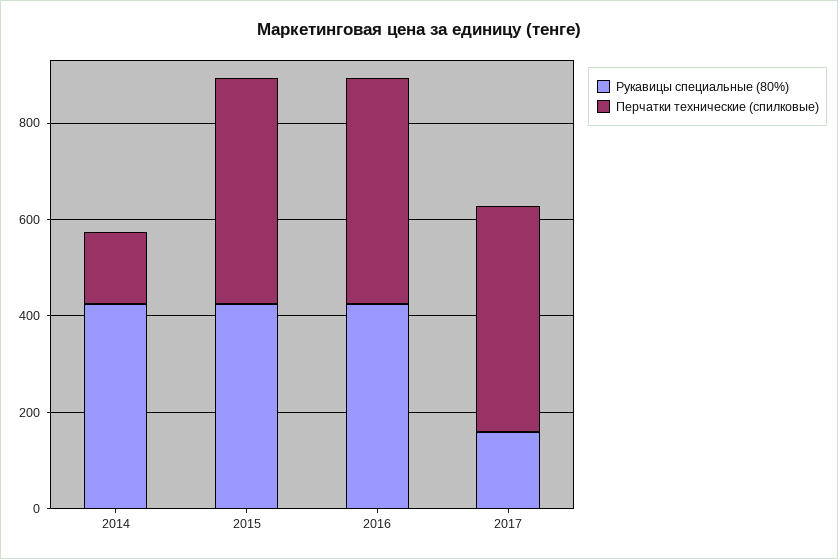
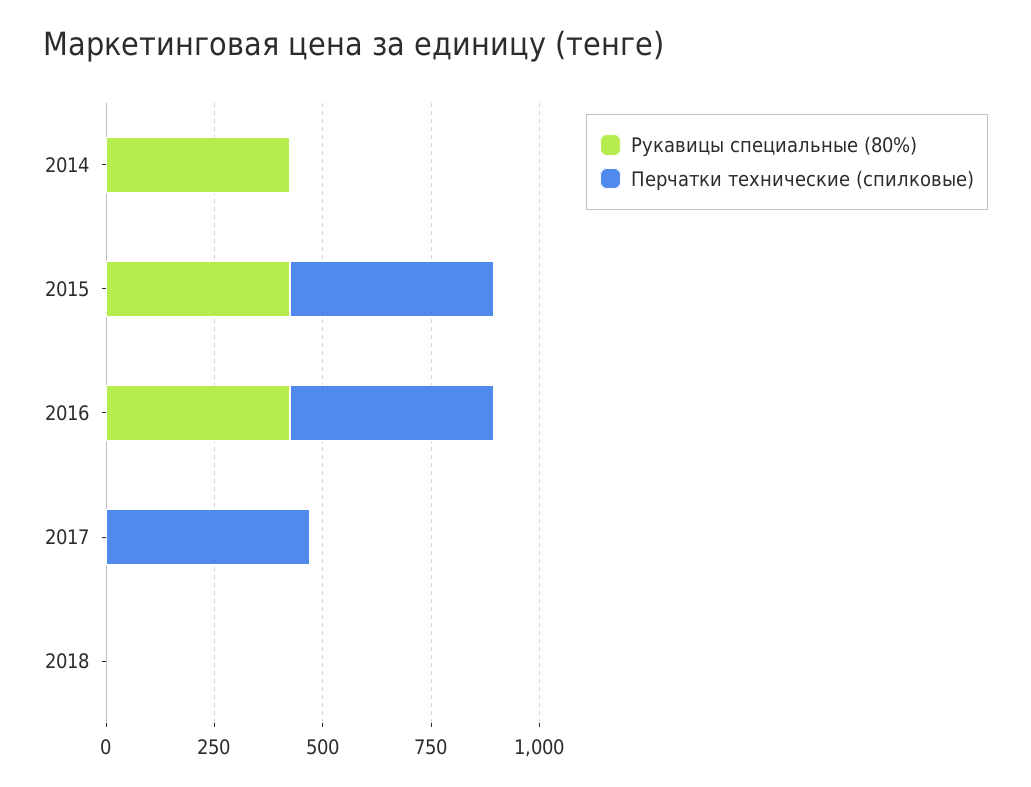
Перчатки технические (спилковые), 2014: 150 -> 0
Рукавицы специальные (80%), 2017: 150 -> 0
Рукавицы специальные (80%), 2018: none -> 0
Перчатки технические (спилковые), 2018: none -> 0

